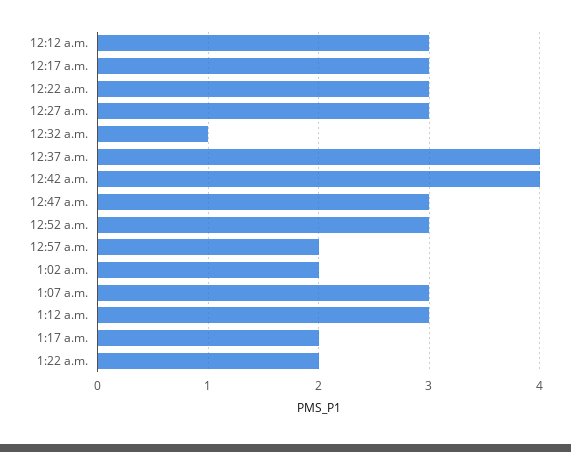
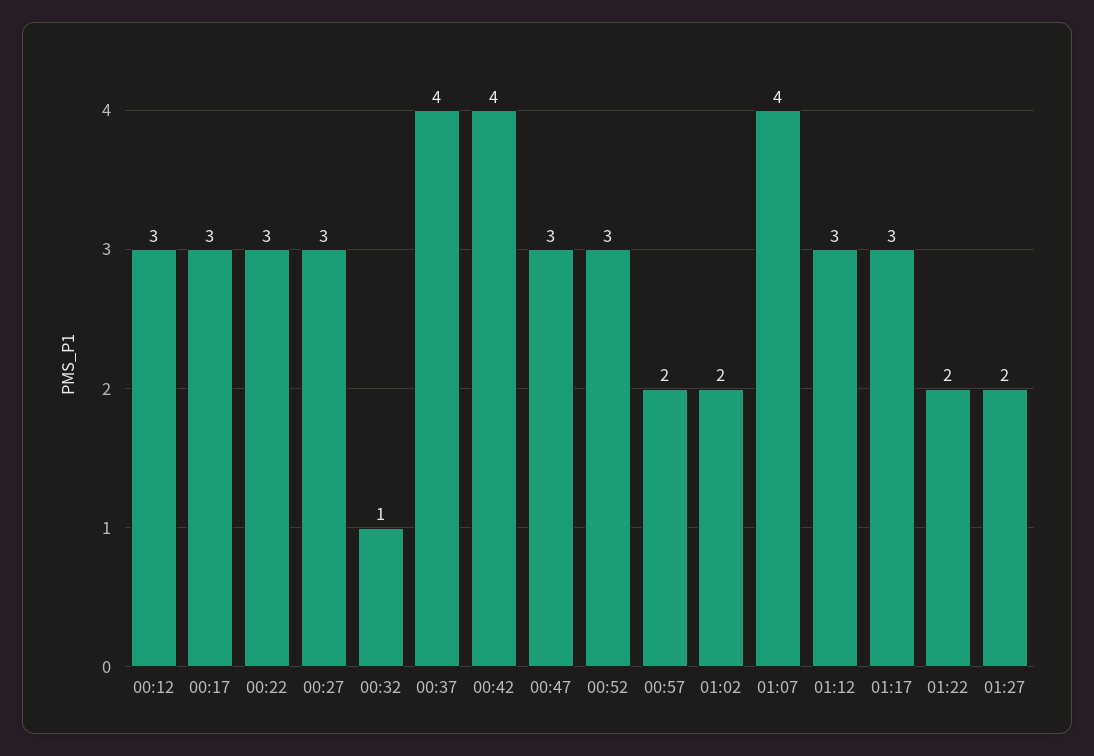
1:07 a.m.: 3 -> 4
1:17 a.m.: 2 -> 3
01:27: none -> 2

